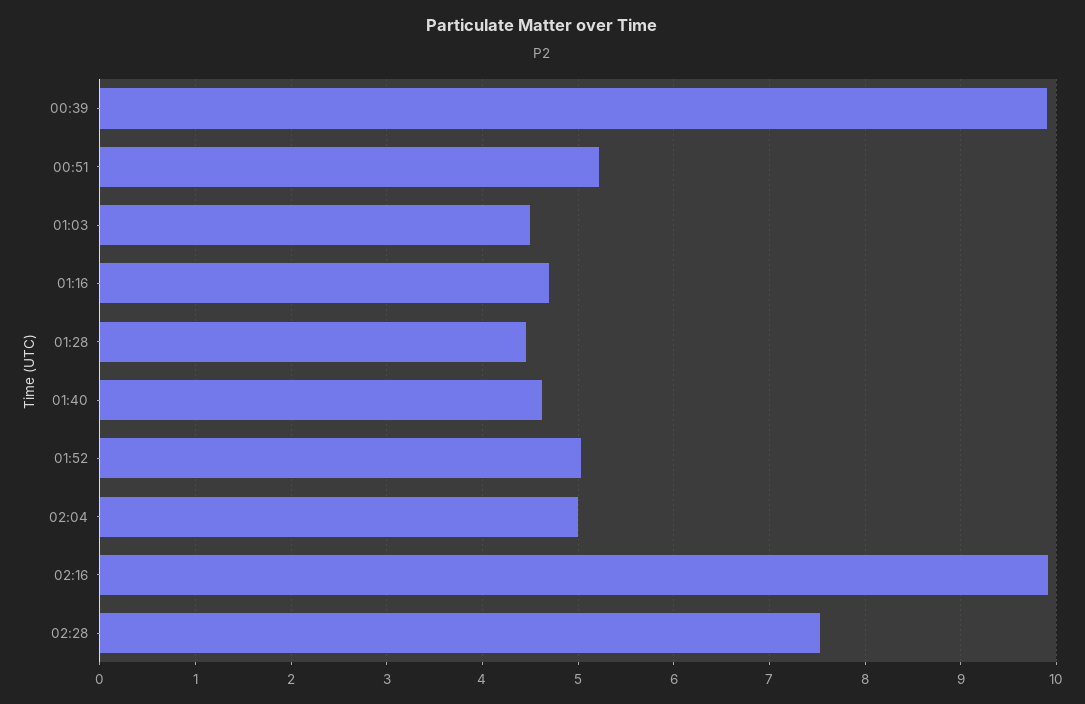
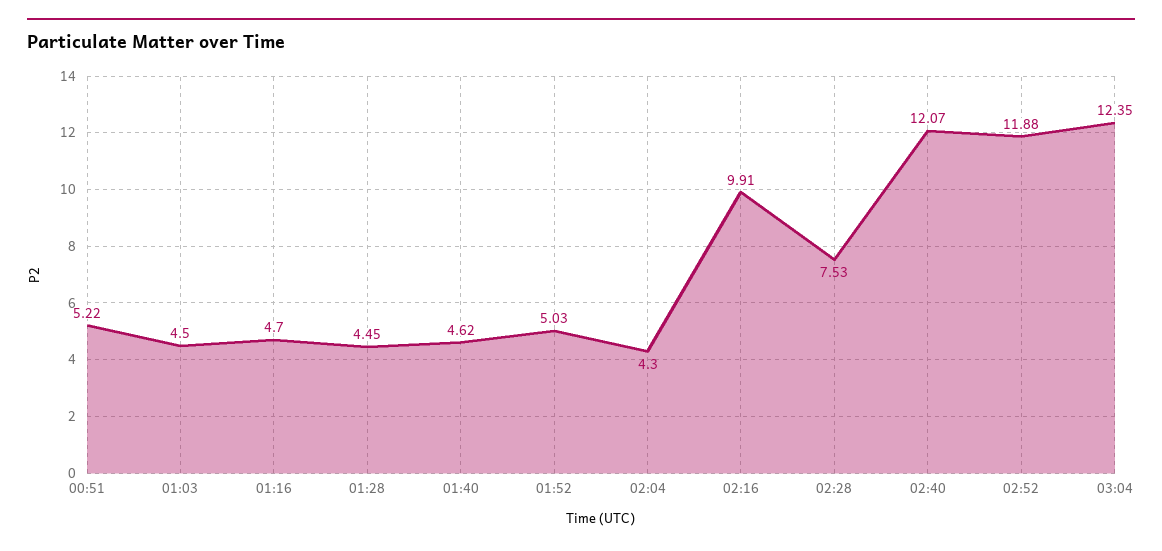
00:39: 9.9 -> none
02:04: 5 -> 4.3
02:40: none -> 12.07
02:52: none -> 11.88
03:04: none -> 12.35

